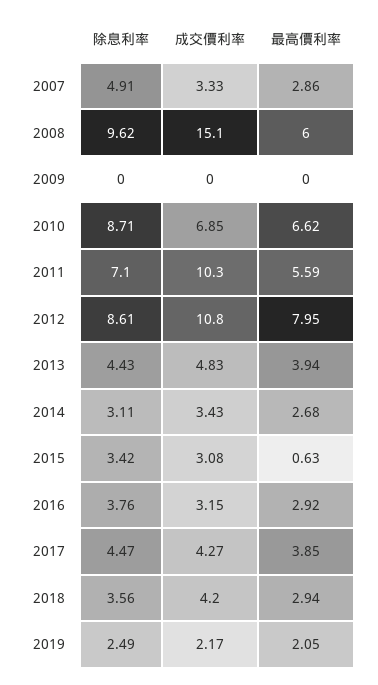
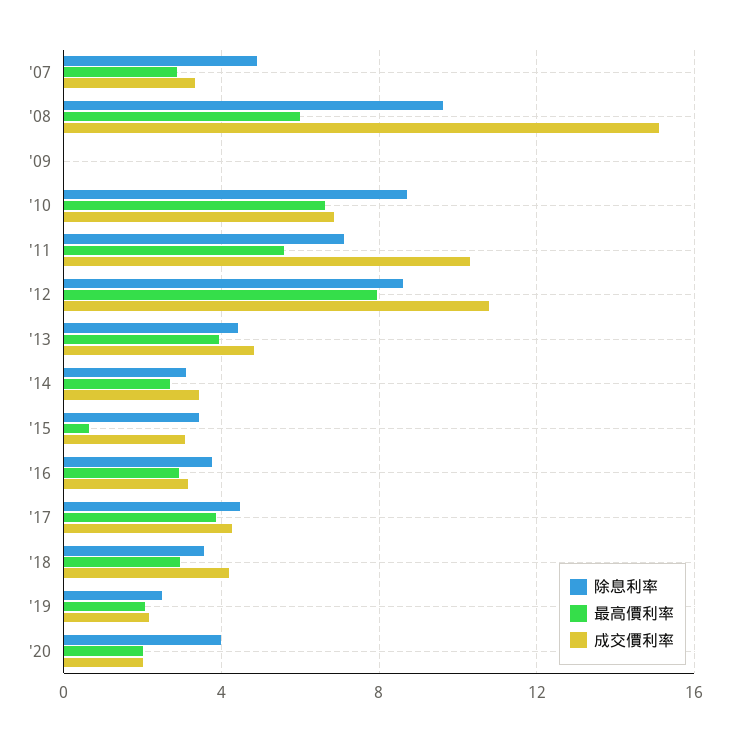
除息利率, '20: none -> 4
最高價利率, '20: none -> 2
成交價利率, '20: none -> 2

